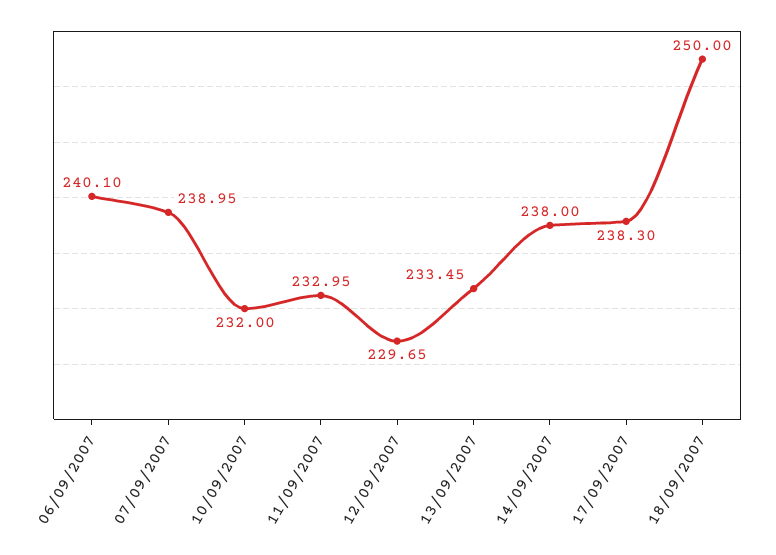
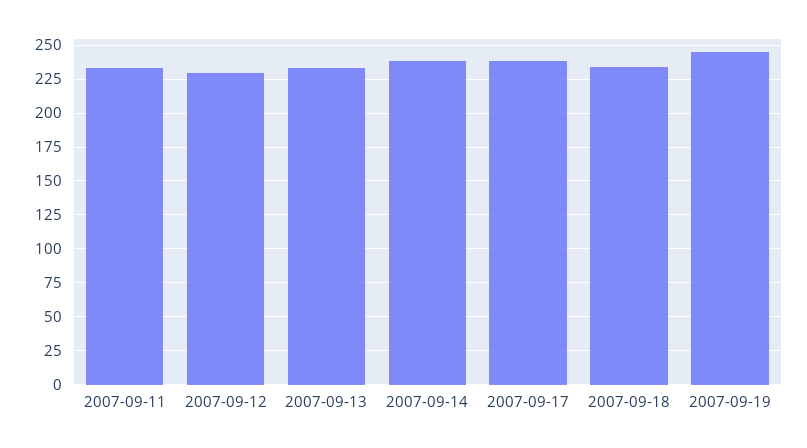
06/09/2007: 240.1 -> none
07/09/2007: 238.95 -> none
10/09/2007: 232 -> none
18/09/2007: 250 -> 235
2007-09-19: none -> 245

